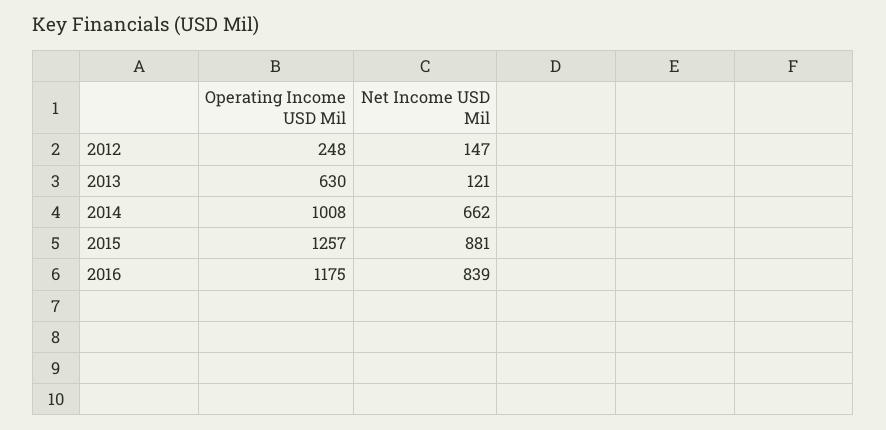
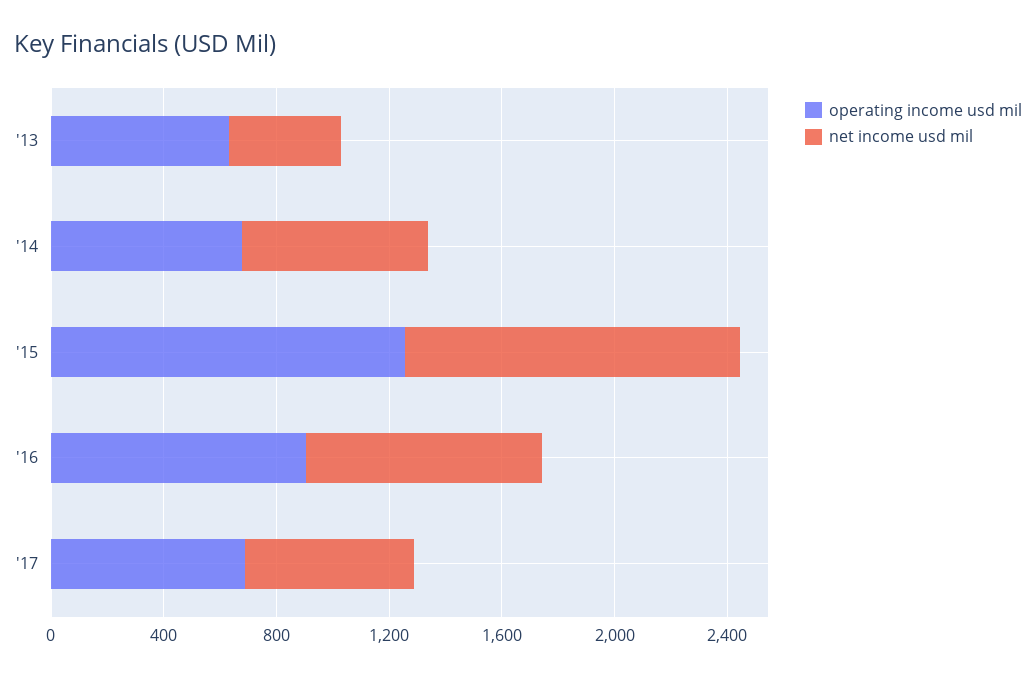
Operating Income USD Mil, 2012: 248 -> none
Net Income USD Mil, 2012: 147 -> none
Net Income USD Mil, 2013: 121 -> 400
Operating Income USD Mil, 2014: 1008 -> 700
Net Income USD Mil, 2015: 881 -> 1200
Operating Income USD Mil, 2016: 1175 -> 900
Operating Income USD Mil, '17: none -> 700
Net Income USD Mil, '17: none -> 600

